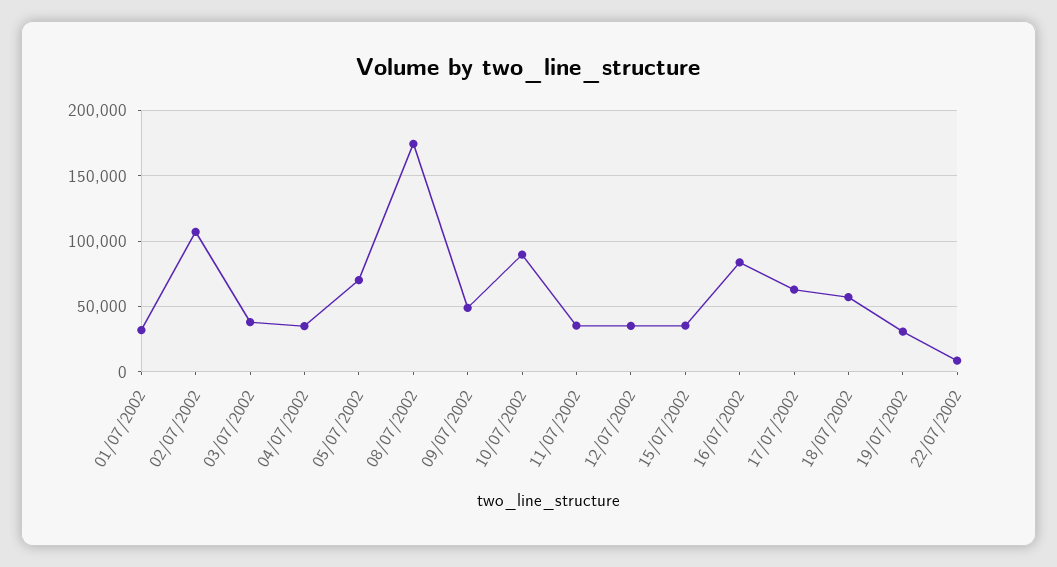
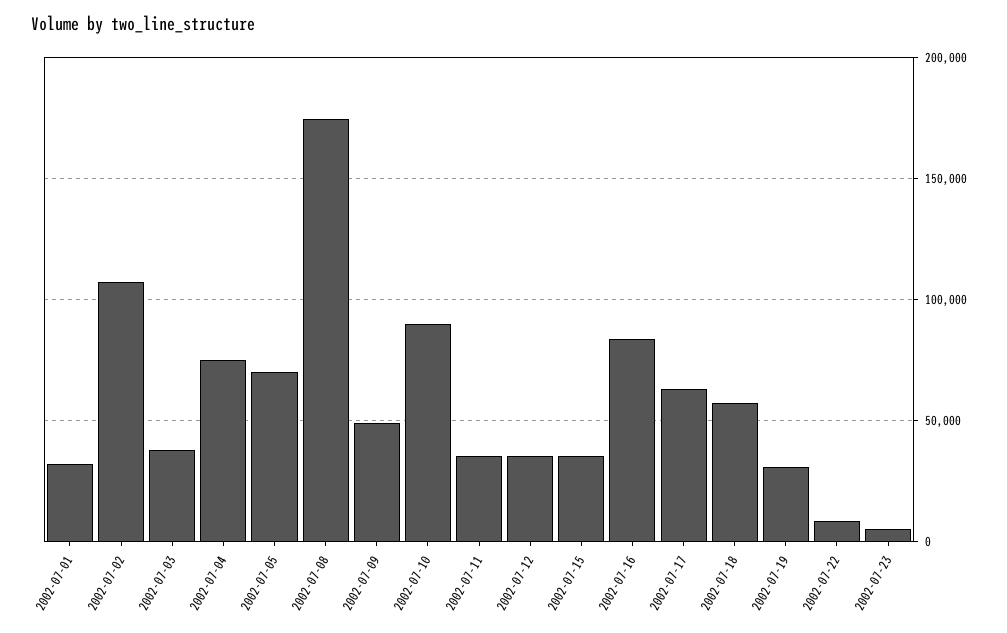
04/07/2002: 35000 -> 75000
2002-07-23: none -> 5000

